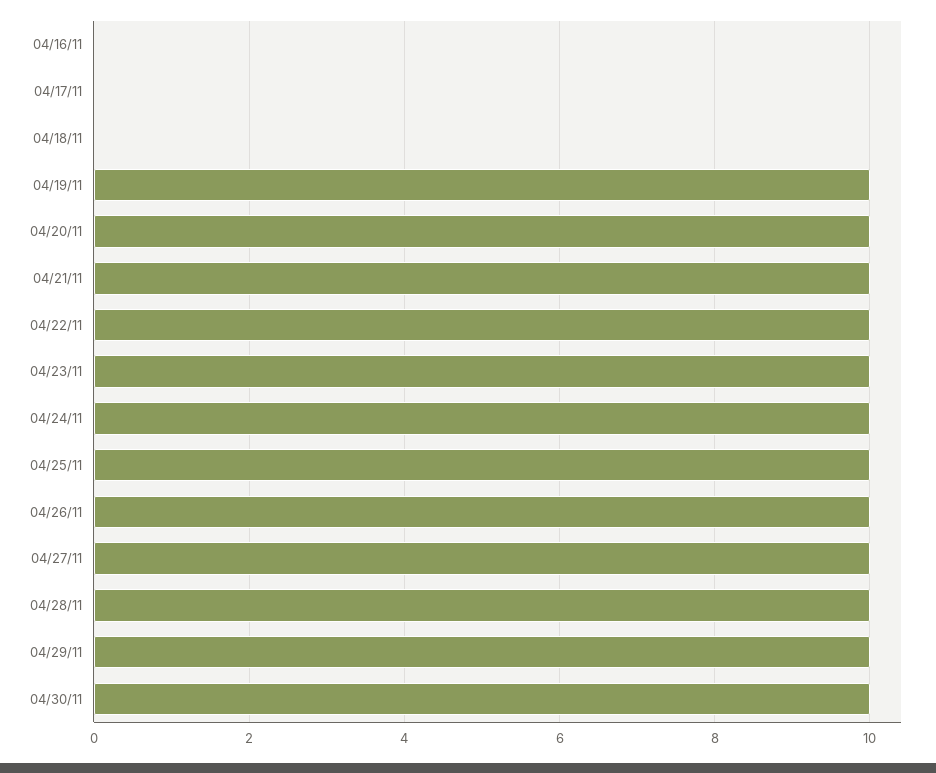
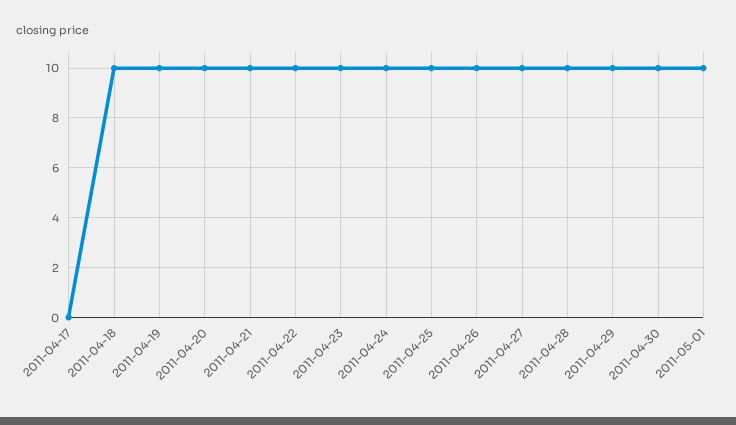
04/16/11: 0 -> none
04/18/11: 0 -> 10
2011-05-01: none -> 10

